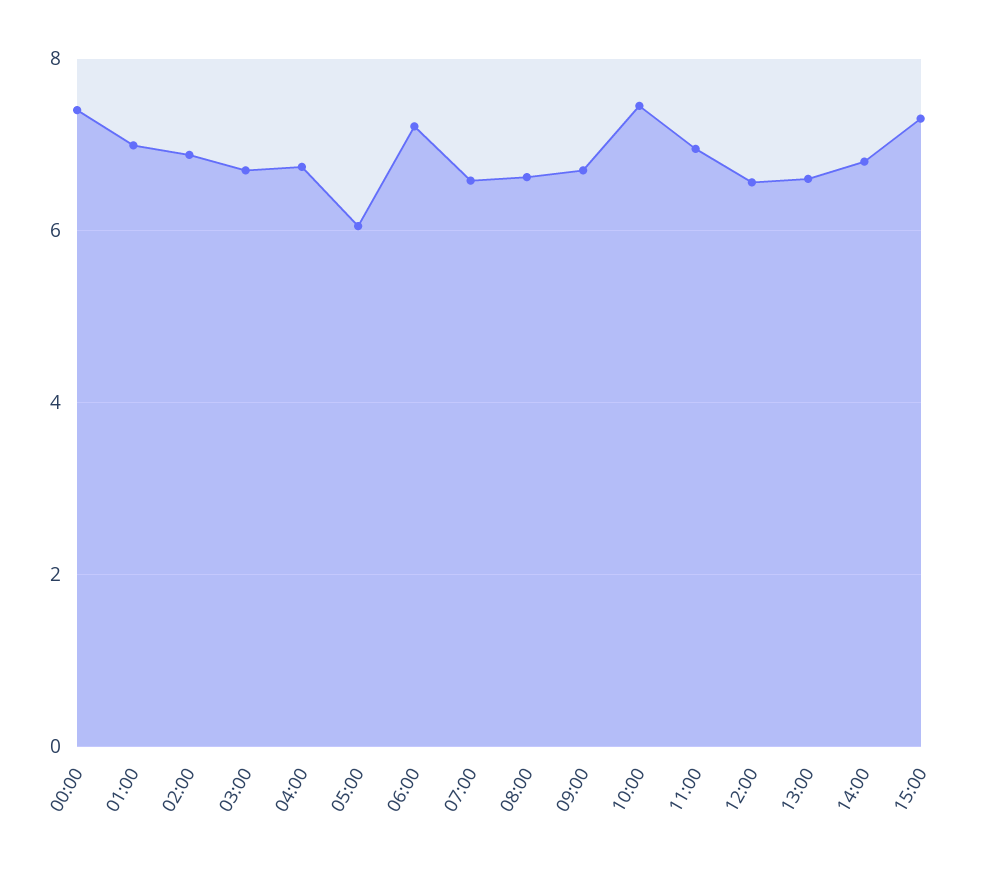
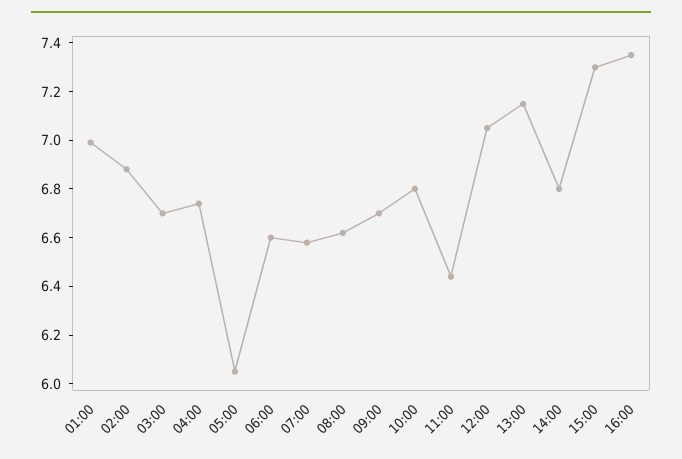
00:00: 7.4 -> none
06:00: 7.2 -> 6.6
10:00: 7.4 -> 6.8
11:00: 7 -> 6.45
12:00: 6.6 -> 7.05
13:00: 6.6 -> 7.15
16:00: none -> 7.35

